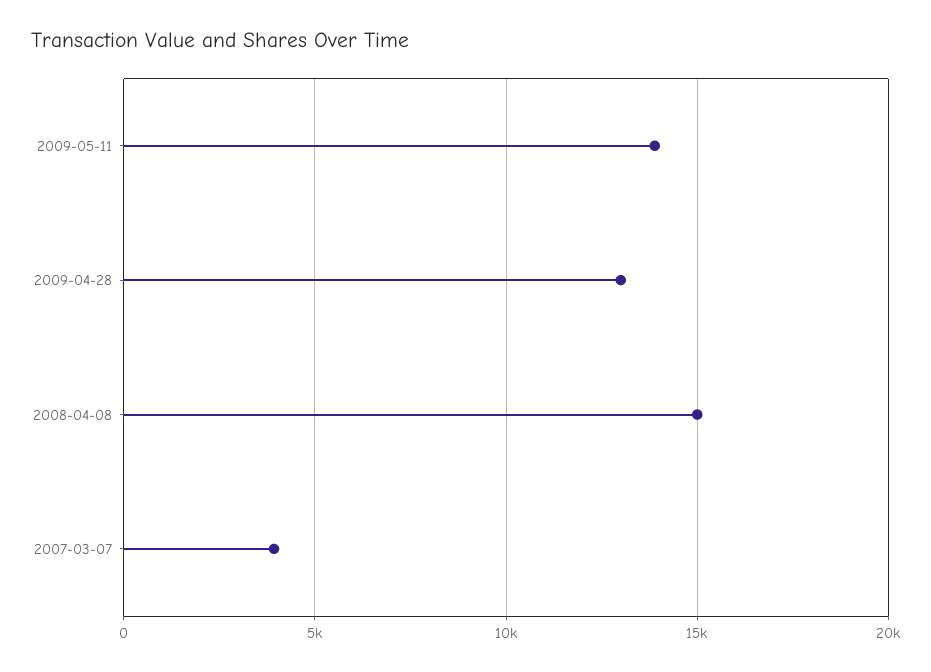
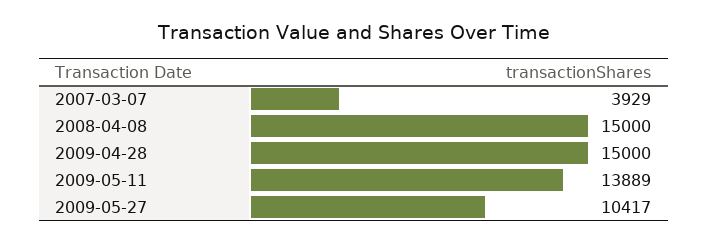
2009-04-28: 13000 -> 15000
2009-05-27: none -> 10417

